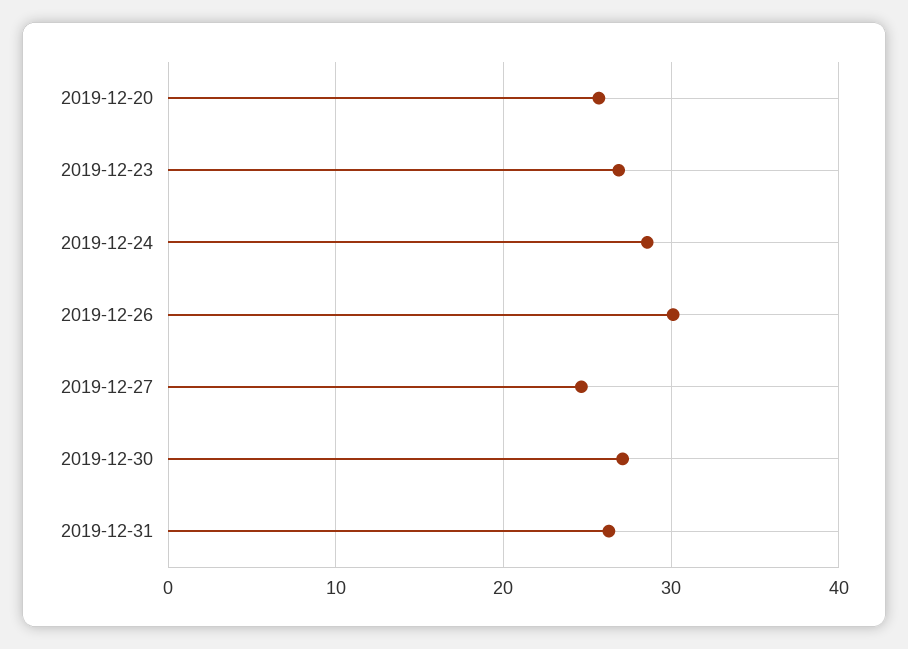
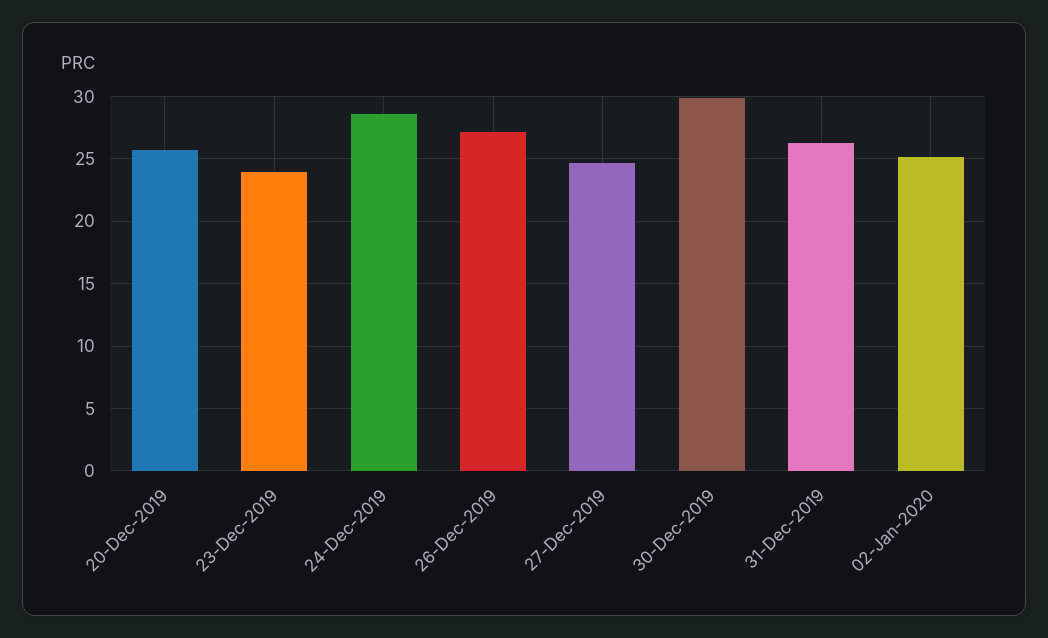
2019-12-23: 27 -> 24
2019-12-26: 30 -> 27
2019-12-30: 27 -> 30
02-Jan-2020: none -> 25

